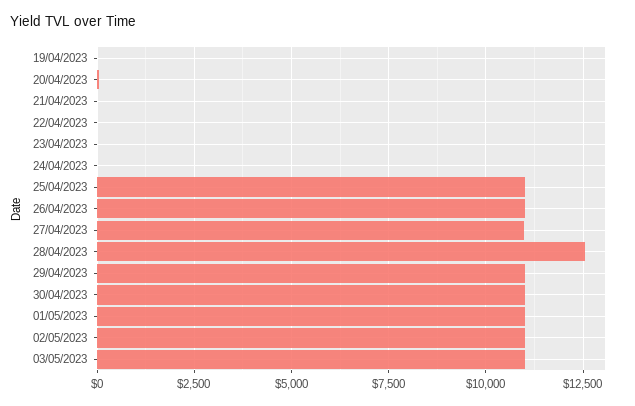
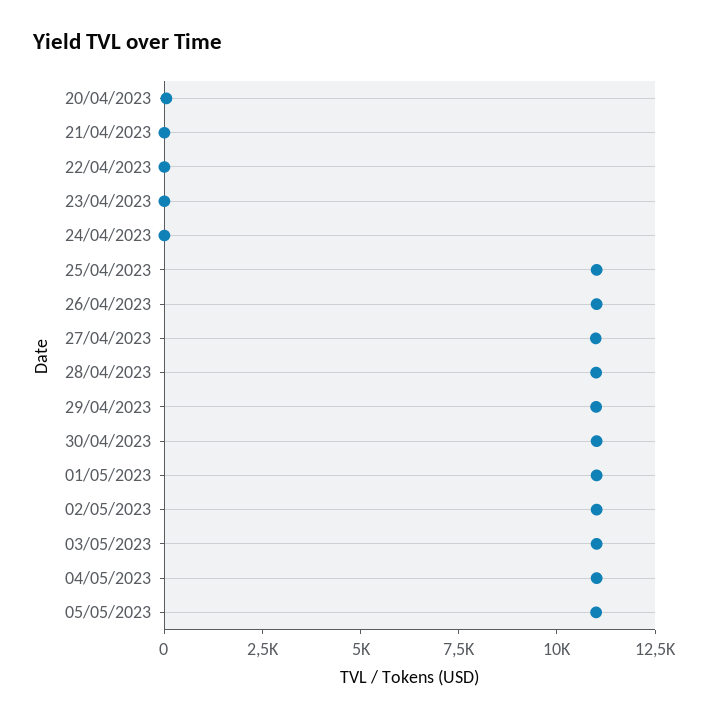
19/04/2023: 0 -> none
28/04/2023: 12500 -> 11000
04/05/2023: none -> 11000
05/05/2023: none -> 11000

